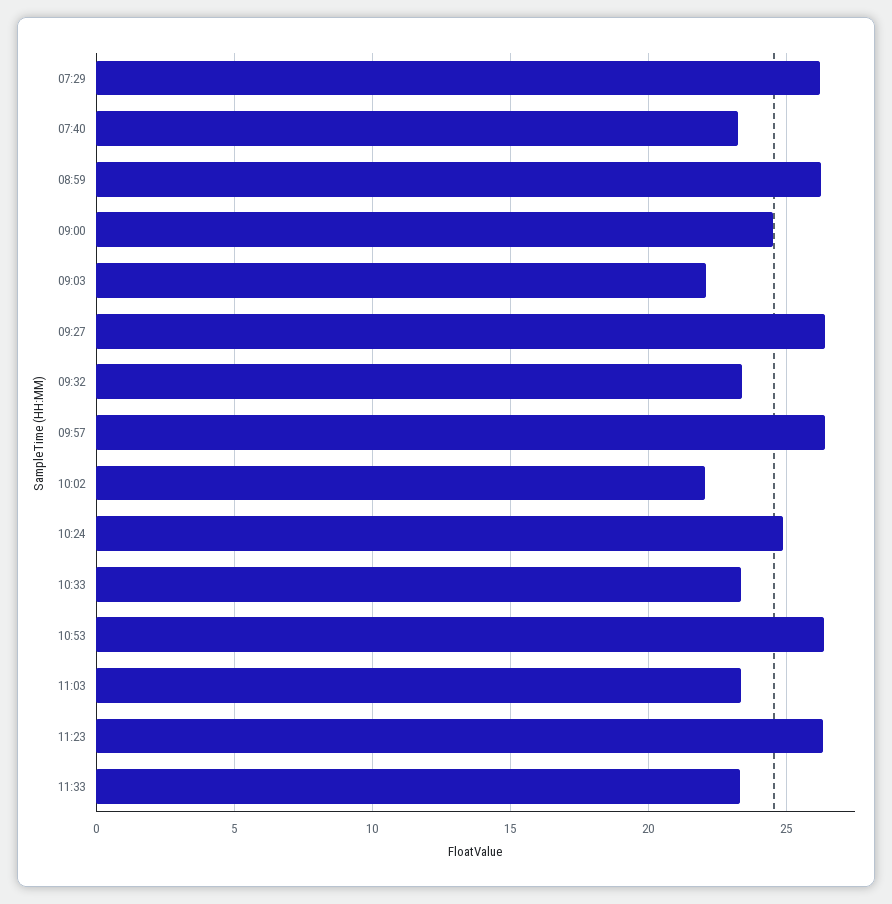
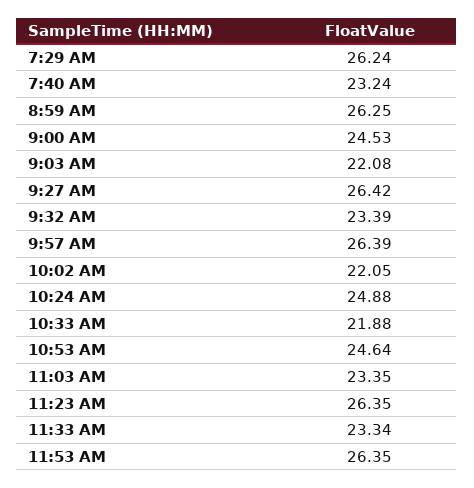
10:33: 23.5 -> 21.88
10:53: 26.5 -> 24.64
11:53 AM: none -> 26.35

